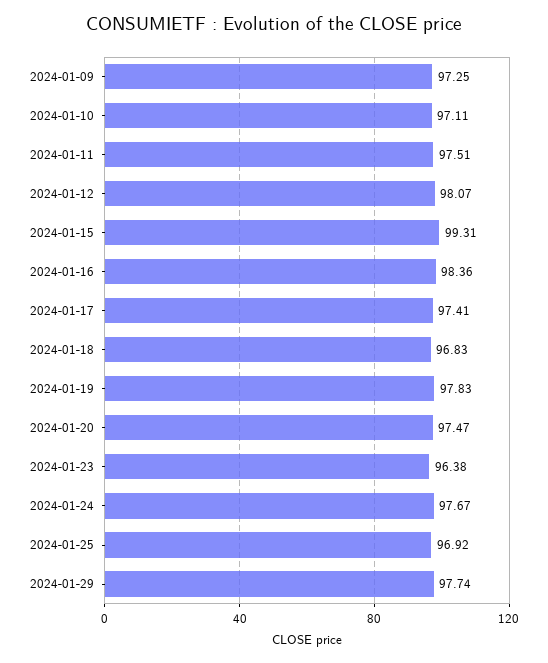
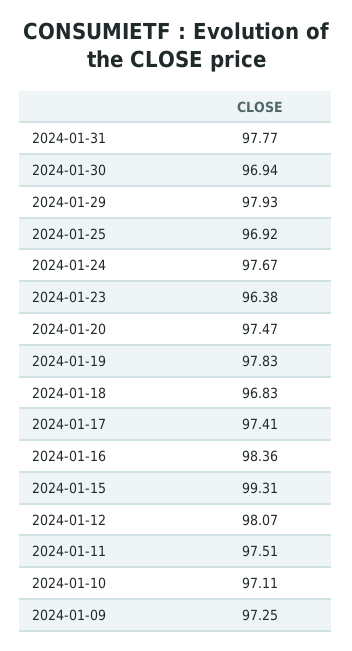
2024-01-29: 97.74 -> 97.93
2024-01-31: none -> 97.77
2024-01-30: none -> 96.94

